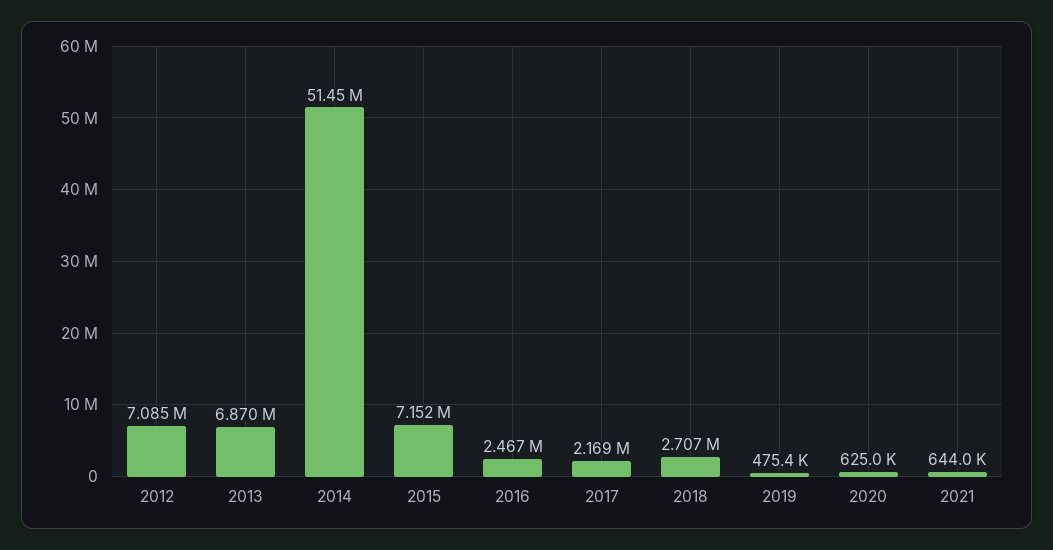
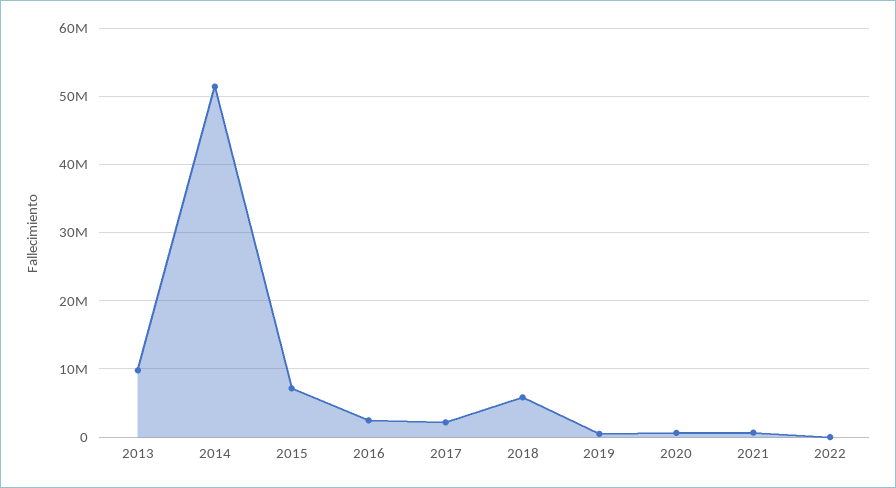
2012: 7085000 -> none
2013: 6870000 -> 10000000
2018: 2707000 -> 6000000
2022: none -> 0

